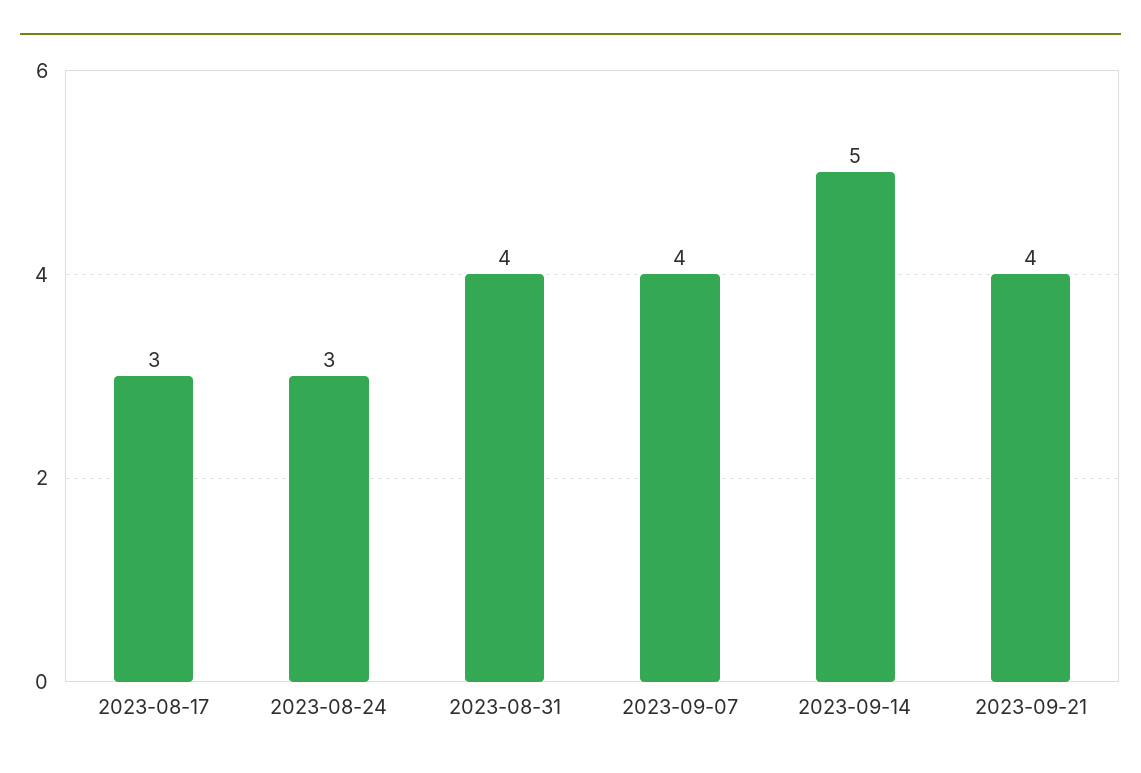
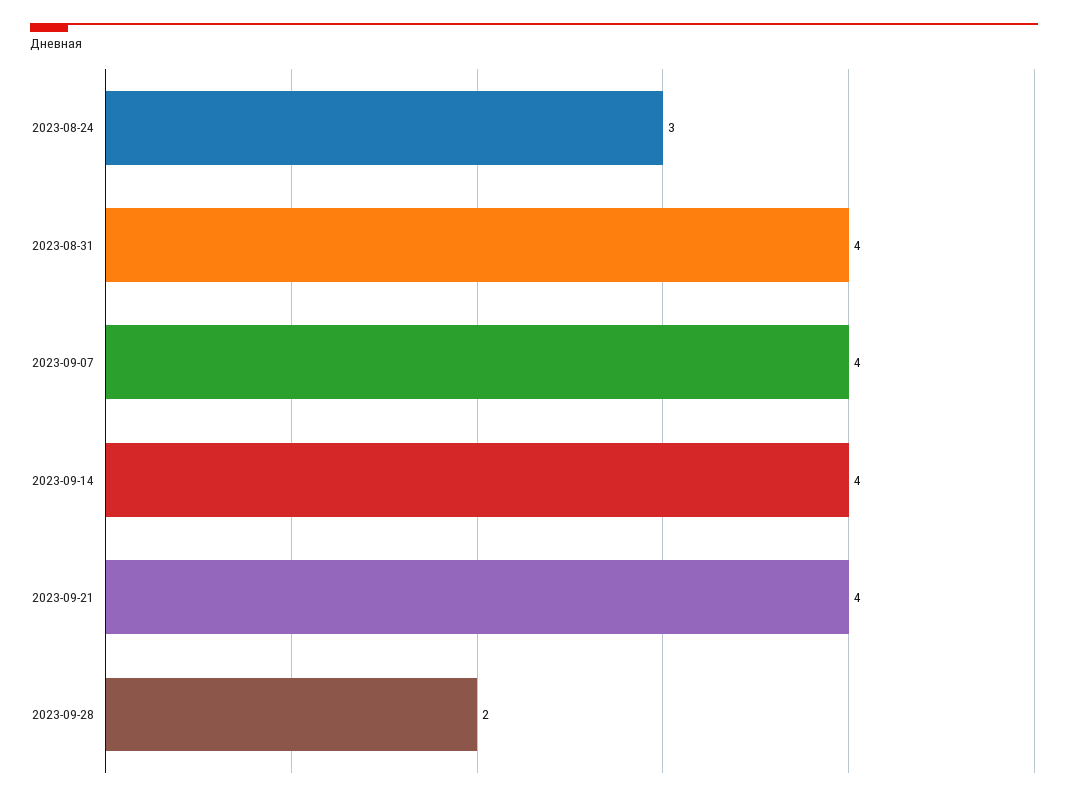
2023-08-17: 3 -> none
2023-09-14: 5 -> 4
2023-09-28: none -> 2

